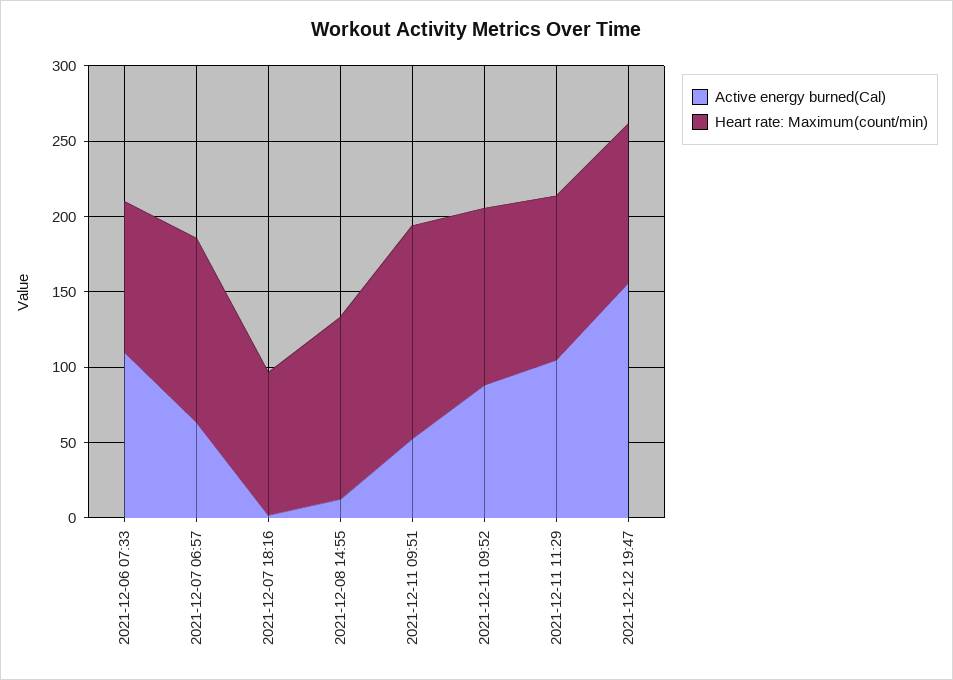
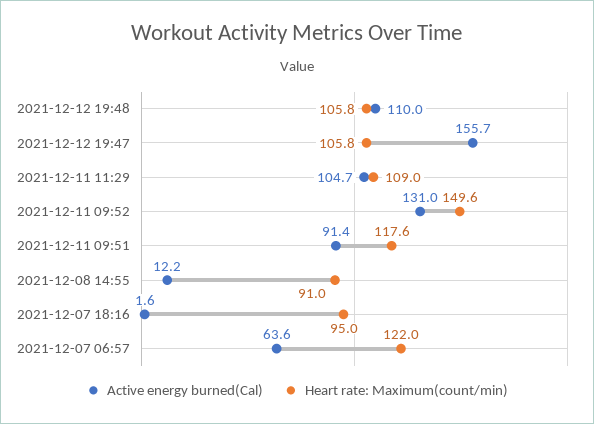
Active energy burned(Cal), 2021-12-06 07:33: 110 -> none
Heart rate: Maximum(count/min), 2021-12-06 07:33: 100 -> none
Heart rate: Maximum(count/min), 2021-12-08 14:55: 120 -> 91
Active energy burned(Cal), 2021-12-11 09:51: 50 -> 91.4
Heart rate: Maximum(count/min), 2021-12-11 09:51: 140 -> 117.6
Active energy burned(Cal), 2021-12-11 09:52: 90 -> 131
Heart rate: Maximum(count/min), 2021-12-11 09:52: 120 -> 149.6
Active energy burned(Cal), 2021-12-12 19:48: none -> 110
Heart rate: Maximum(count/min), 2021-12-12 19:48: none -> 105.8

